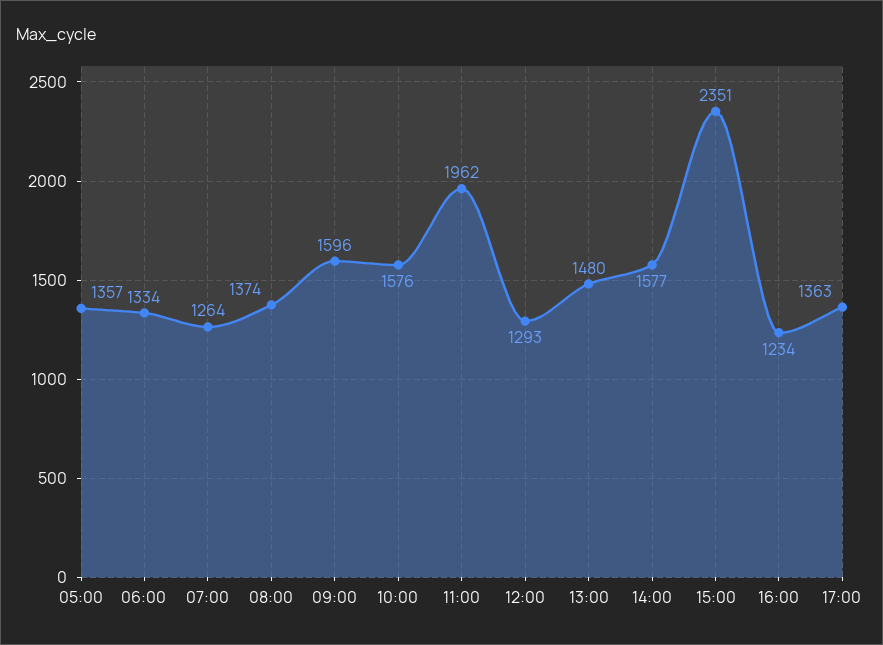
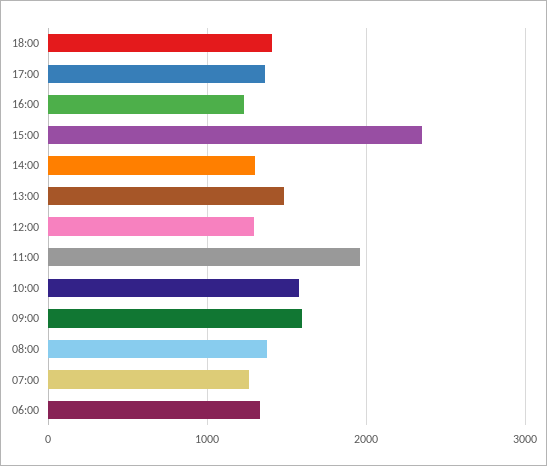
05:00: 1357 -> none
14:00: 1577 -> 1300
18:00: none -> 1400

